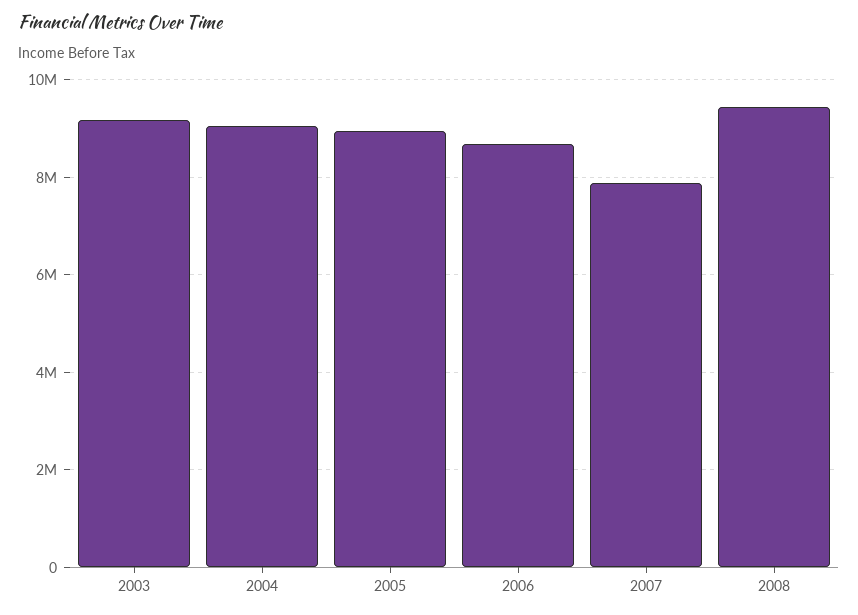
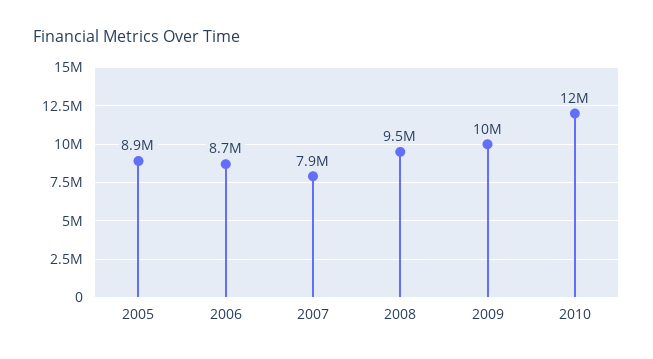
2003: 9200000 -> none
2004: 9000000 -> none
2009: none -> 10000000
2010: none -> 12000000

